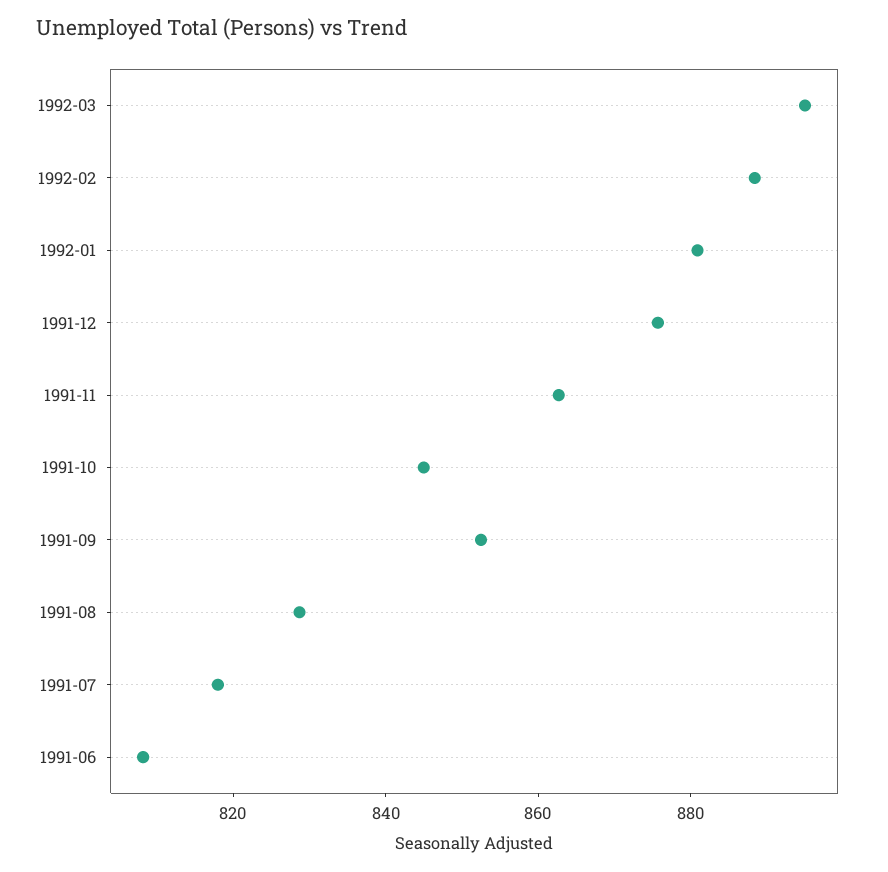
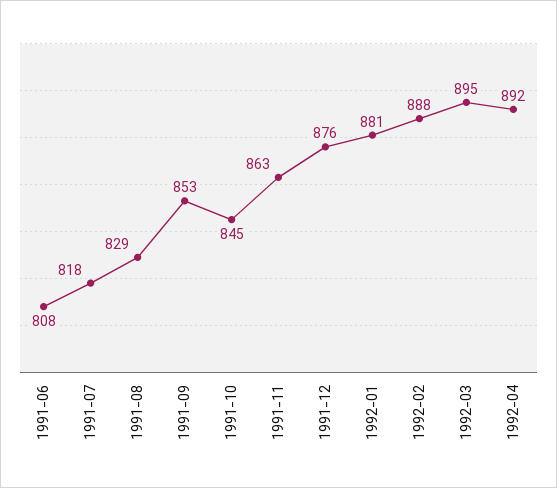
1992-04: none -> 892

